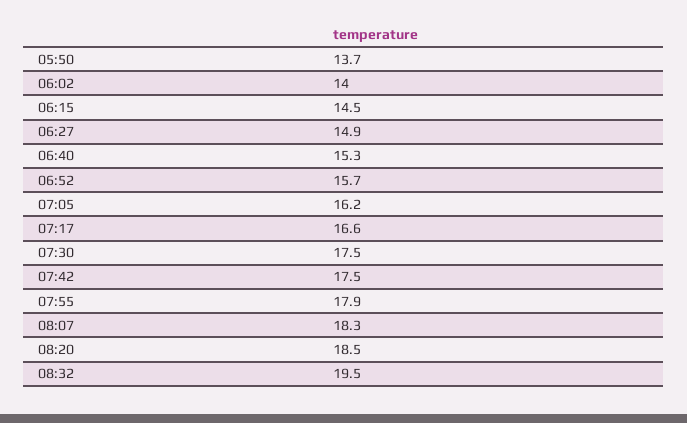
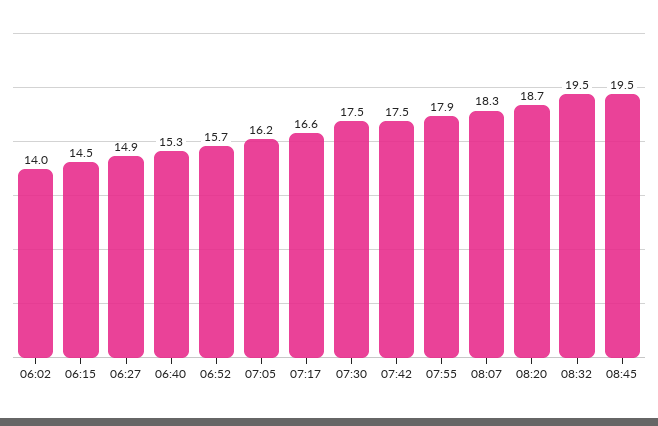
05:50: 13.7 -> none
08:20: 18.5 -> 18.7
08:45: none -> 19.5

